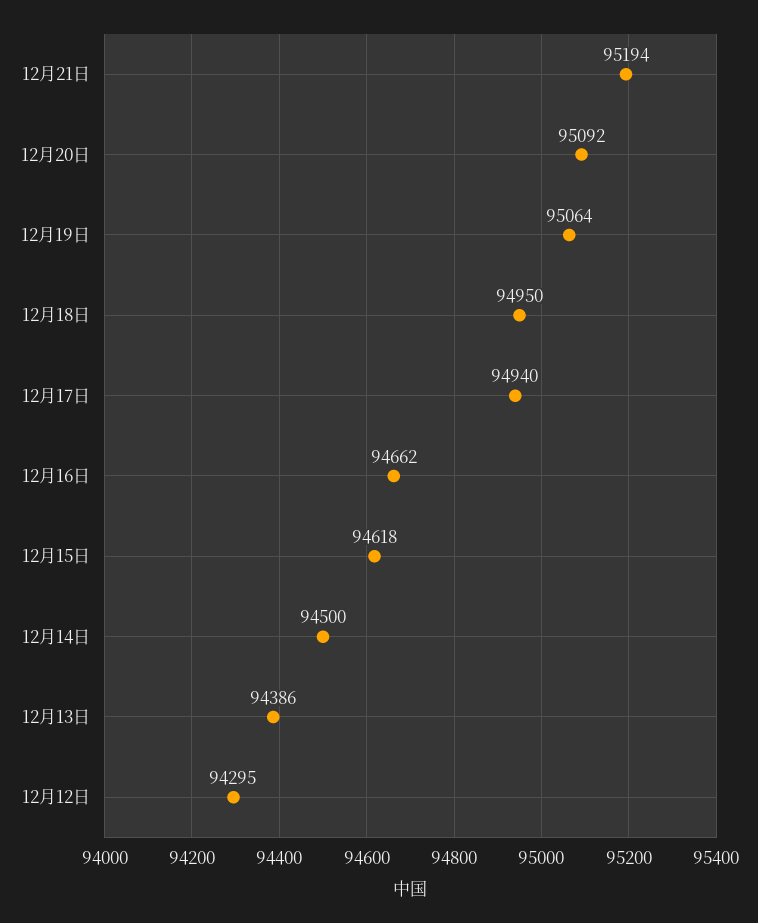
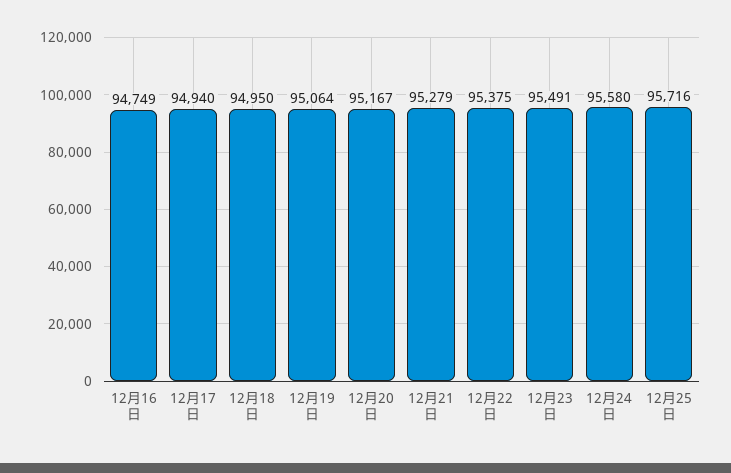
12月21日: 95194 -> 95279
12月20日: 95092 -> 95167
12月16日: 94662 -> 94749
12月15日: 94618 -> none
12月14日: 94500 -> none
12月13日: 94386 -> none
12月12日: 94295 -> none
12月22日: none -> 95375
12月23日: none -> 95491
12月24日: none -> 95580
12月25日: none -> 95716

